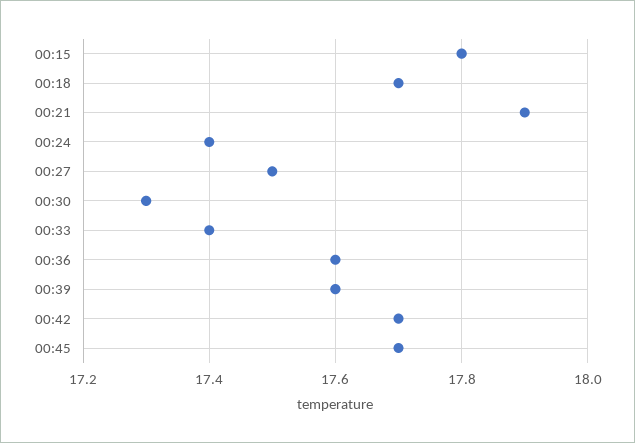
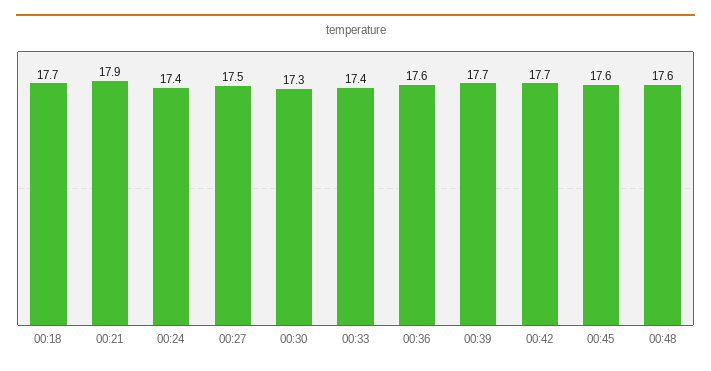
00:15: 17.8 -> none
00:39: 17.6 -> 17.7
00:45: 17.7 -> 17.6
00:48: none -> 17.6

